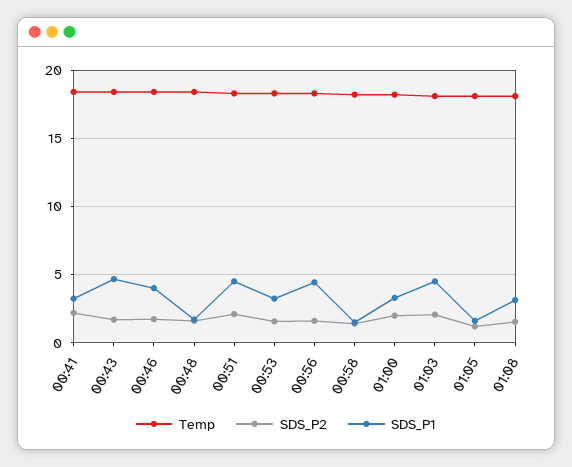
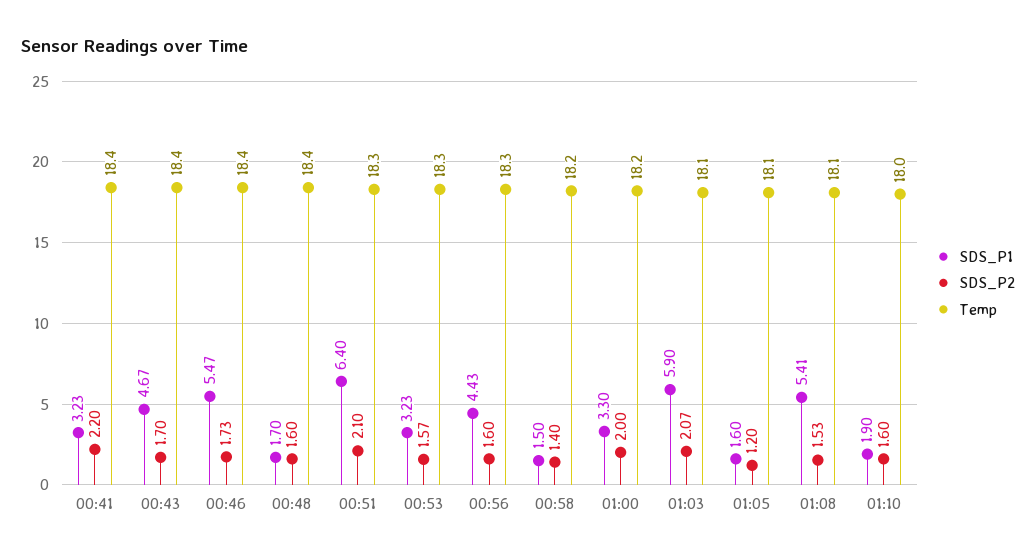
SDS_P1, 00:46: 4 -> 5.47
SDS_P1, 00:51: 4.5 -> 6.4
SDS_P1, 01:03: 4.5 -> 5.9
SDS_P1, 01:08: 3 -> 5.41
SDS_P1, 01:10: none -> 1.9
SDS_P2, 01:10: none -> 1.6
Temp, 01:10: none -> 18

